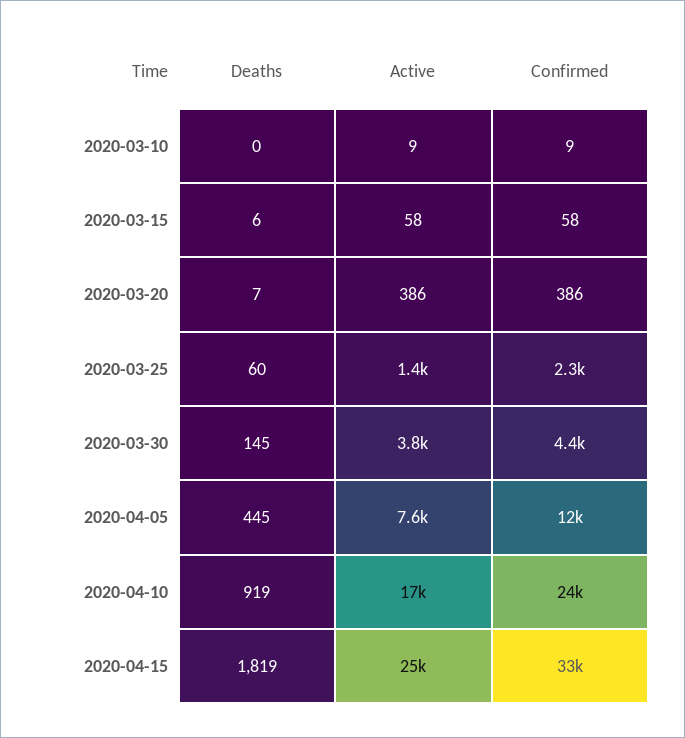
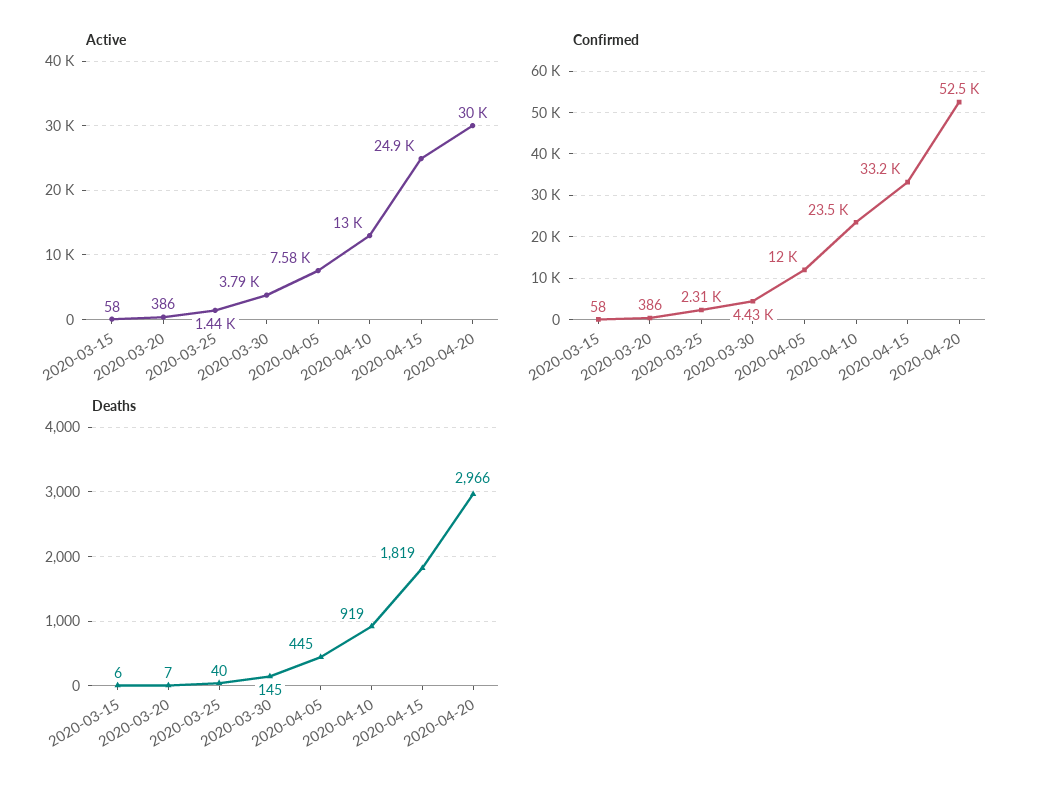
Deaths, 2020-03-10: 0 -> none
Active, 2020-03-10: 9 -> none
Confirmed, 2020-03-10: 9 -> none
Deaths, 2020-03-25: 60 -> 40
Active, 2020-04-10: 17000 -> 13000
Active, 2020-04-20: none -> 30000
Confirmed, 2020-04-20: none -> 52500
Deaths, 2020-04-20: none -> 2966

